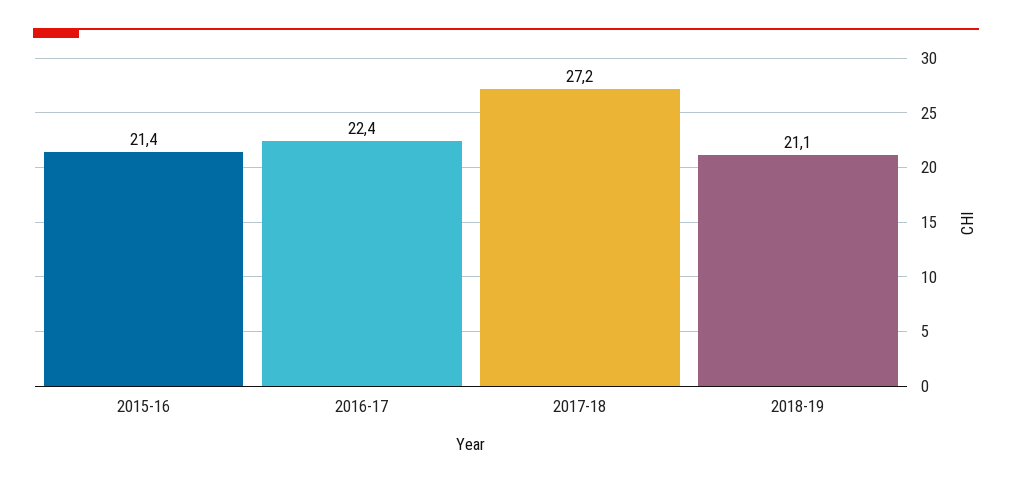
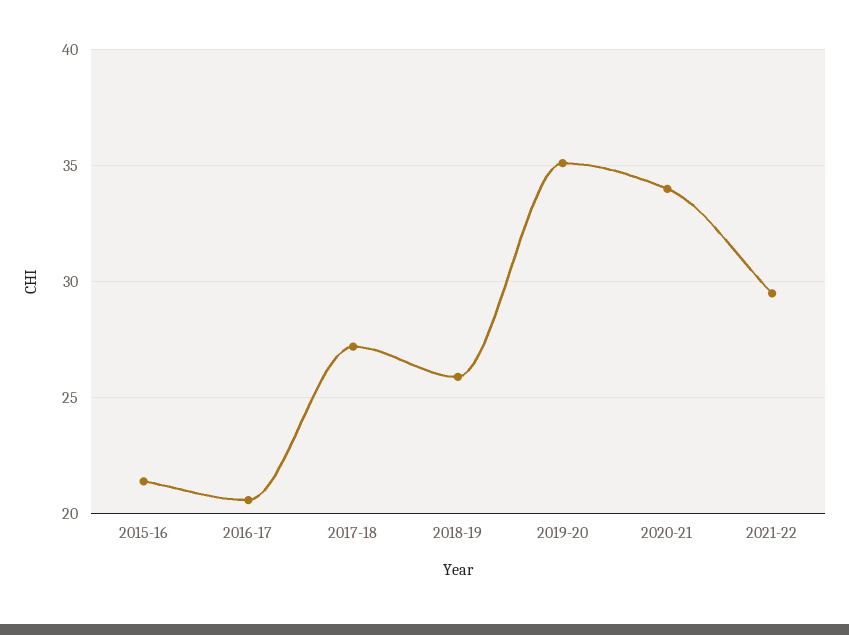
2016-17: 22.4 -> 20.5
2018-19: 21.1 -> 26
2019-20: none -> 35
2020-21: none -> 34
2021-22: none -> 29.5

